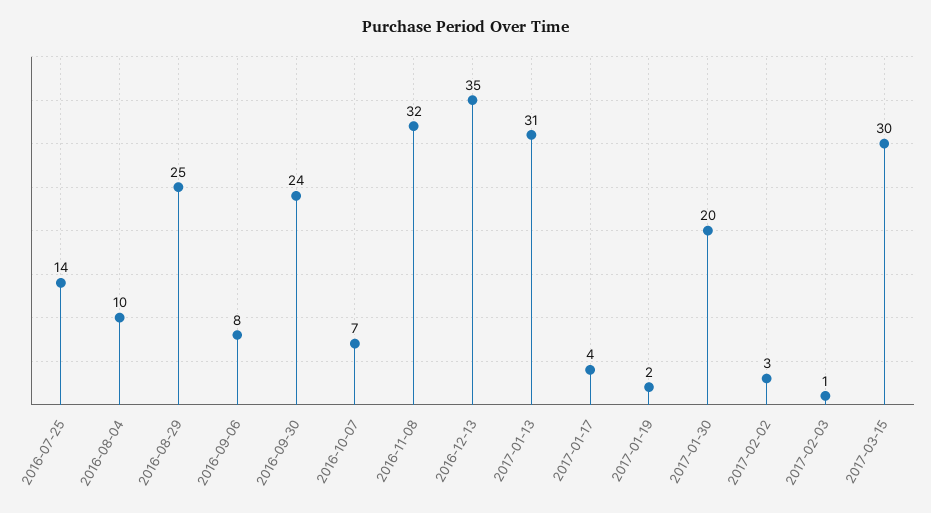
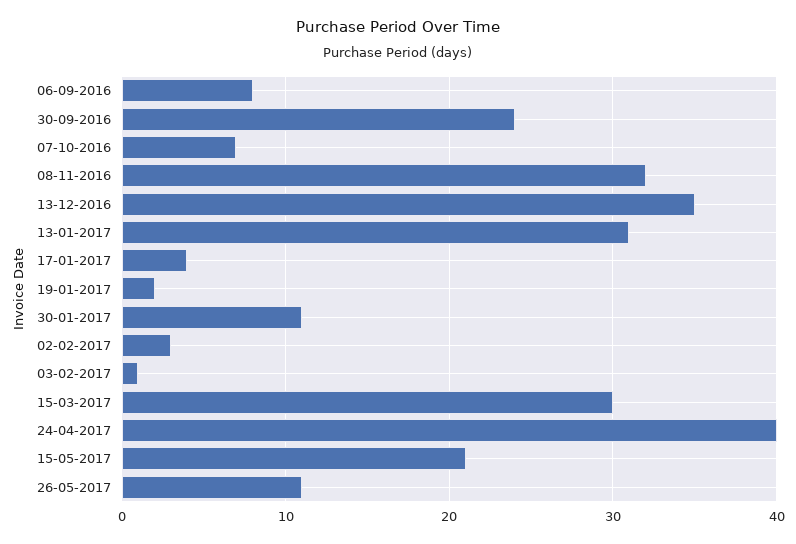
2016-07-25: 14 -> none
2016-08-04: 10 -> none
2016-08-29: 25 -> none
2017-01-30: 20 -> 11
24-04-2017: none -> 40
15-05-2017: none -> 21
26-05-2017: none -> 11

